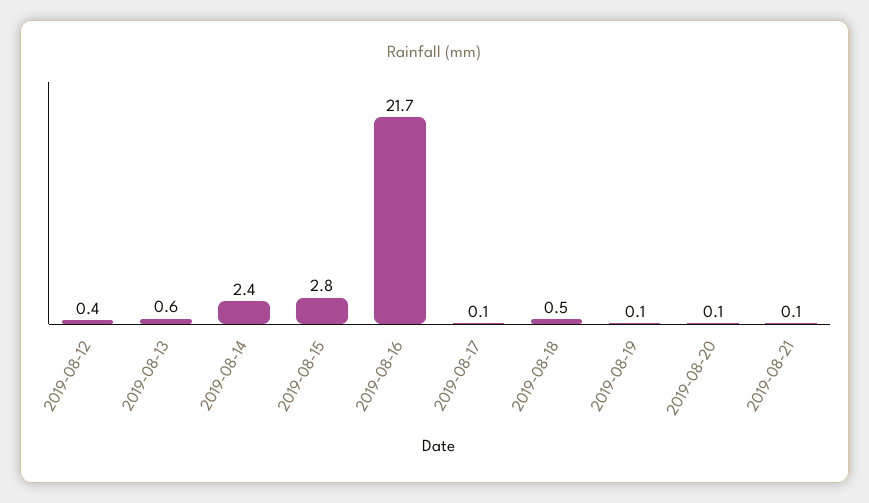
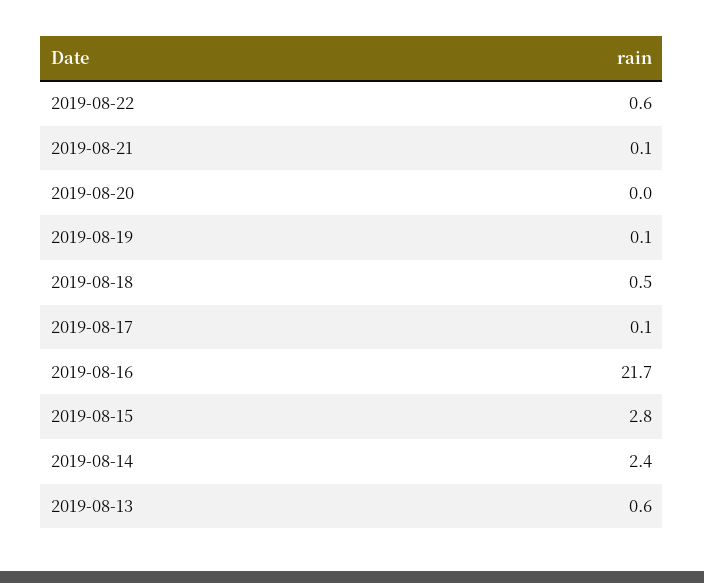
2019-08-12: 0.4 -> none
2019-08-20: 0.1 -> 0
2019-08-22: none -> 0.6

